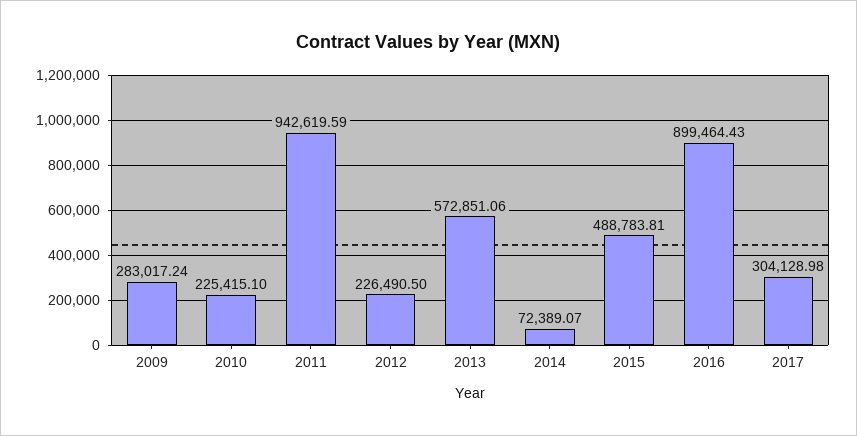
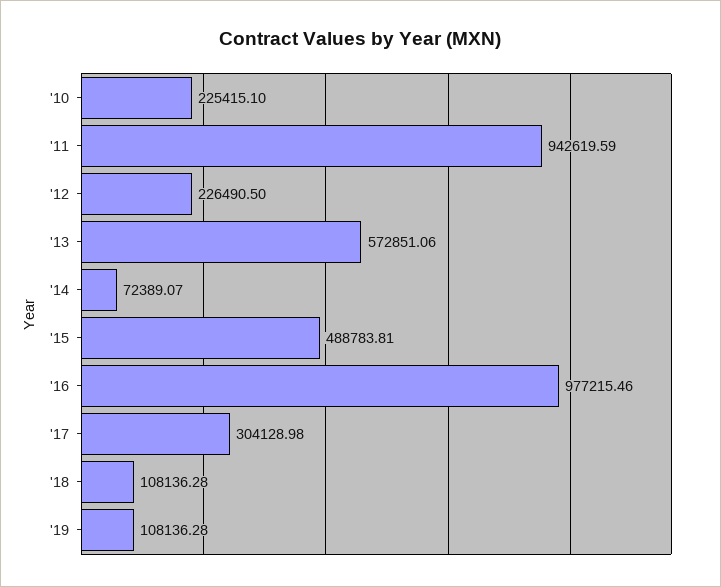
2009: 283017.24 -> none
2016: 899464.43 -> 977215.46
'18: none -> 108136.28
'19: none -> 108136.28

